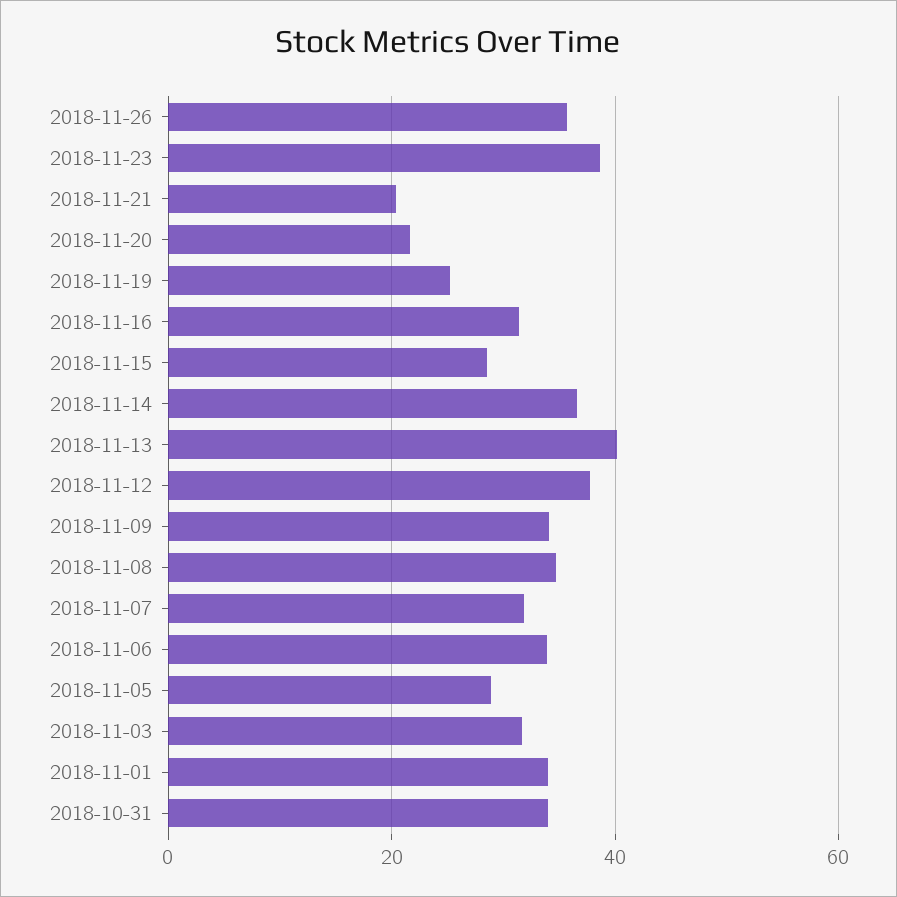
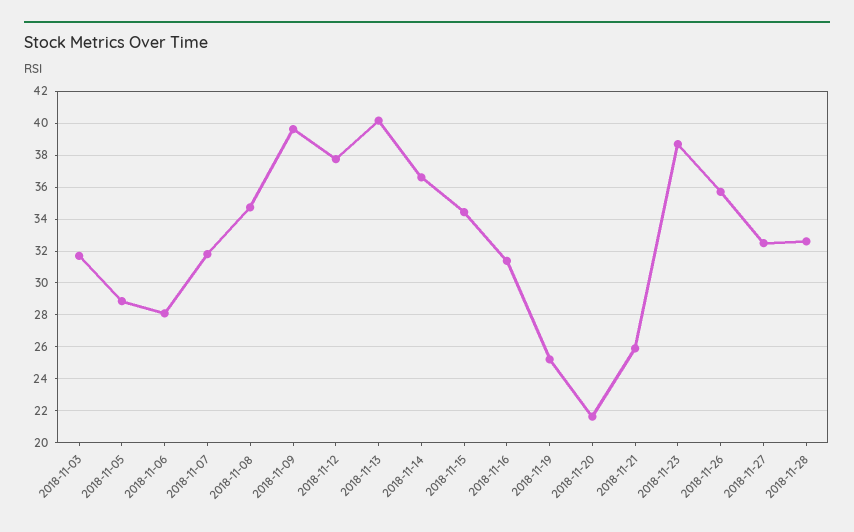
2018-11-21: 20 -> 26
2018-11-15: 28 -> 34.5
2018-11-09: 34 -> 39.5
2018-11-06: 34 -> 28
2018-11-01: 34 -> none
2018-10-31: 34 -> none
2018-11-27: none -> 32.5
2018-11-28: none -> 32.5

